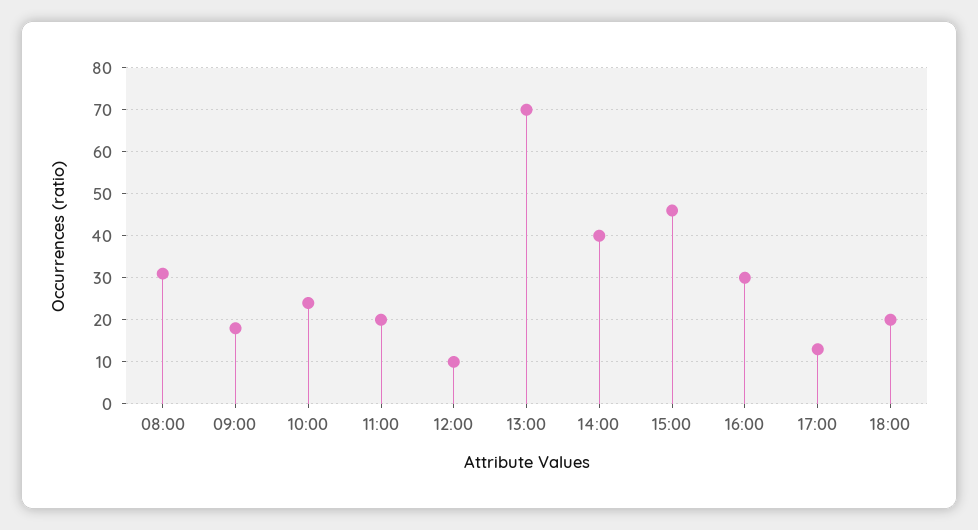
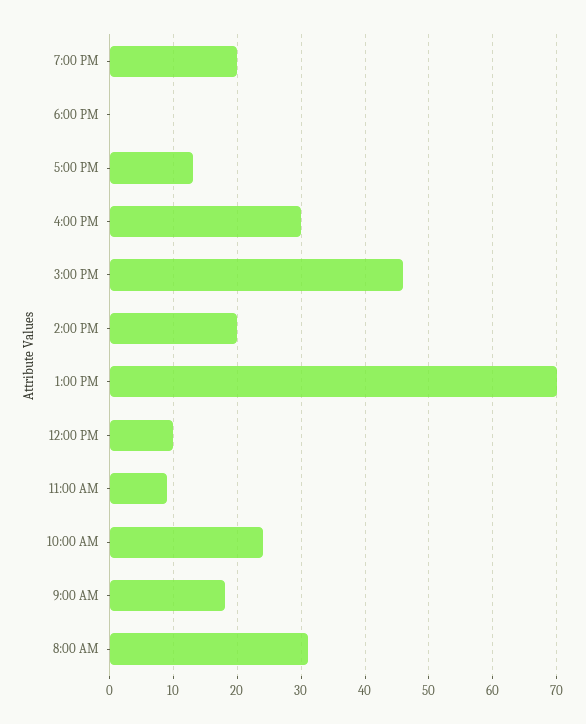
11:00: 20 -> 9
14:00: 40 -> 20
18:00: 20 -> 0
7:00 PM: none -> 20

